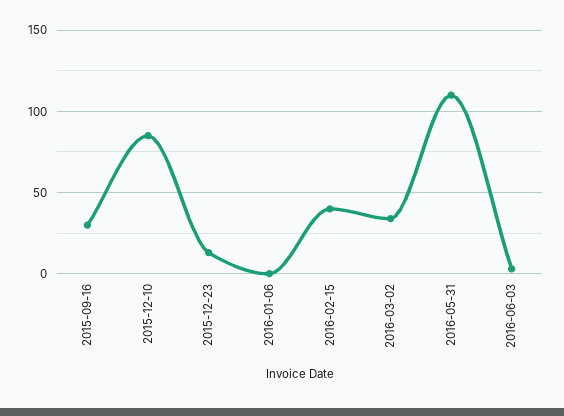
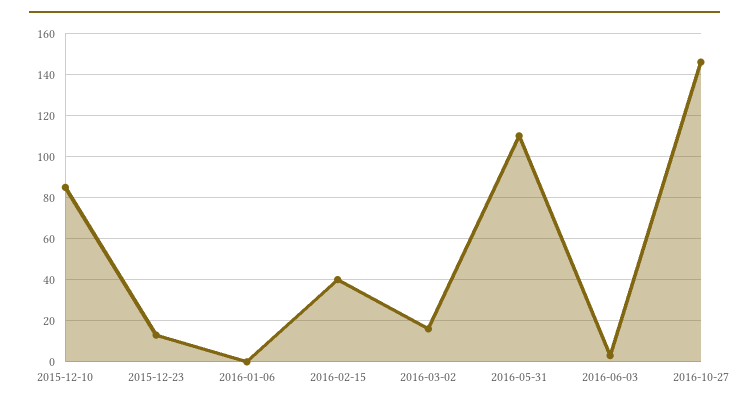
2015-09-16: 30 -> none
2016-03-02: 35 -> 15
2016-10-27: none -> 145

